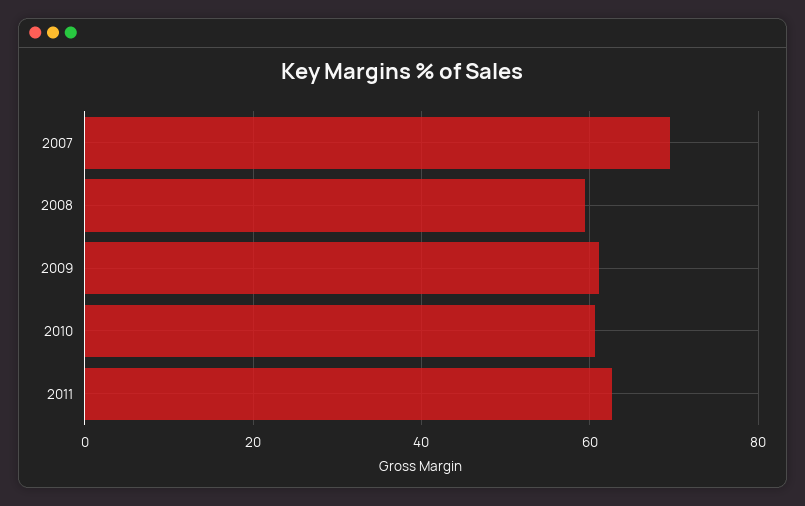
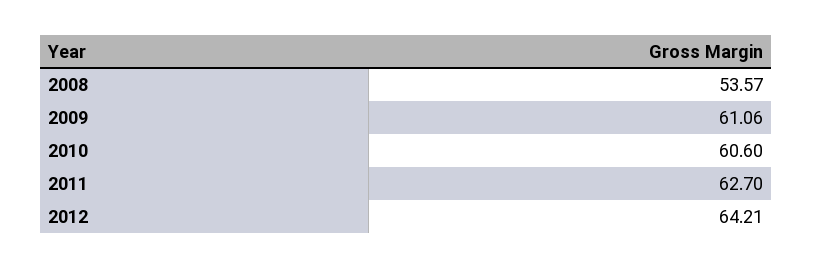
2007: 70 -> none
2008: 60 -> 53.57
2012: none -> 64.21

